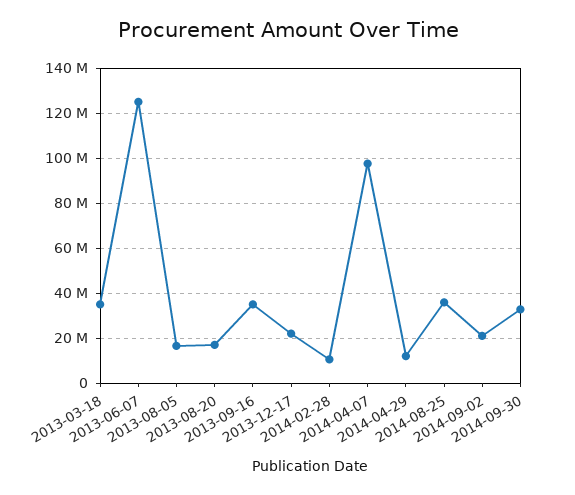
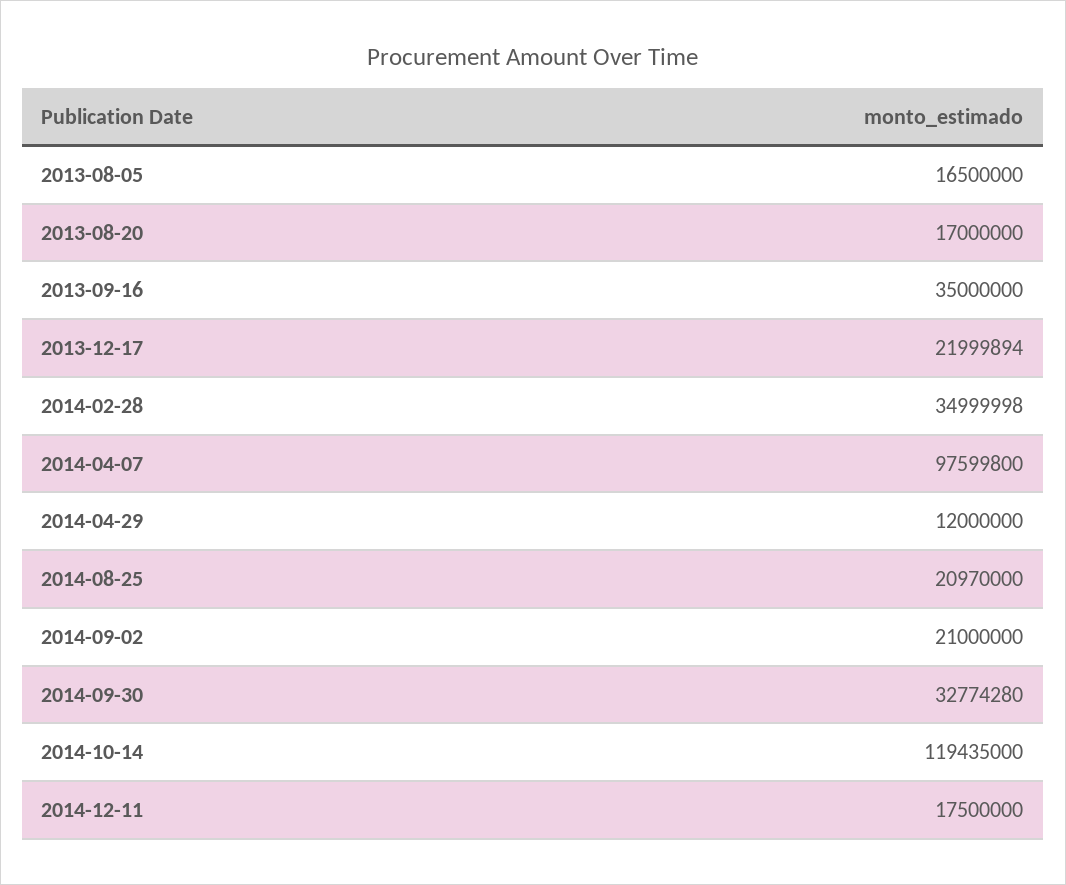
2013-03-18: 35000000 -> none
2013-06-07: 125000000 -> none
2014-02-28: 10000000 -> 34999998
2014-08-25: 35000000 -> 20970000
2014-10-14: none -> 119435000
2014-12-11: none -> 17500000

